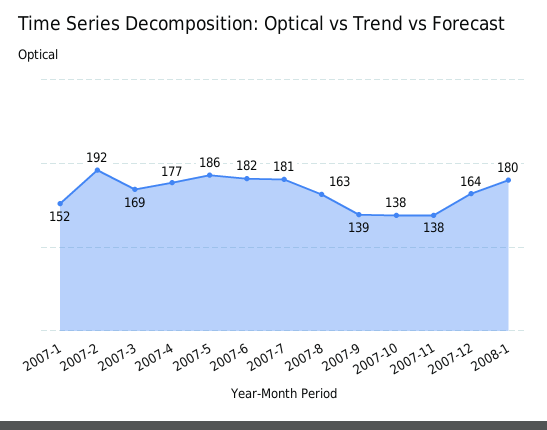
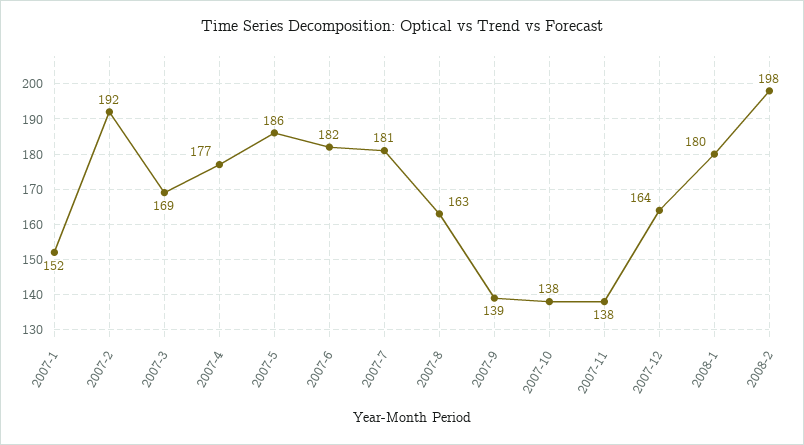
2008-2: none -> 198

